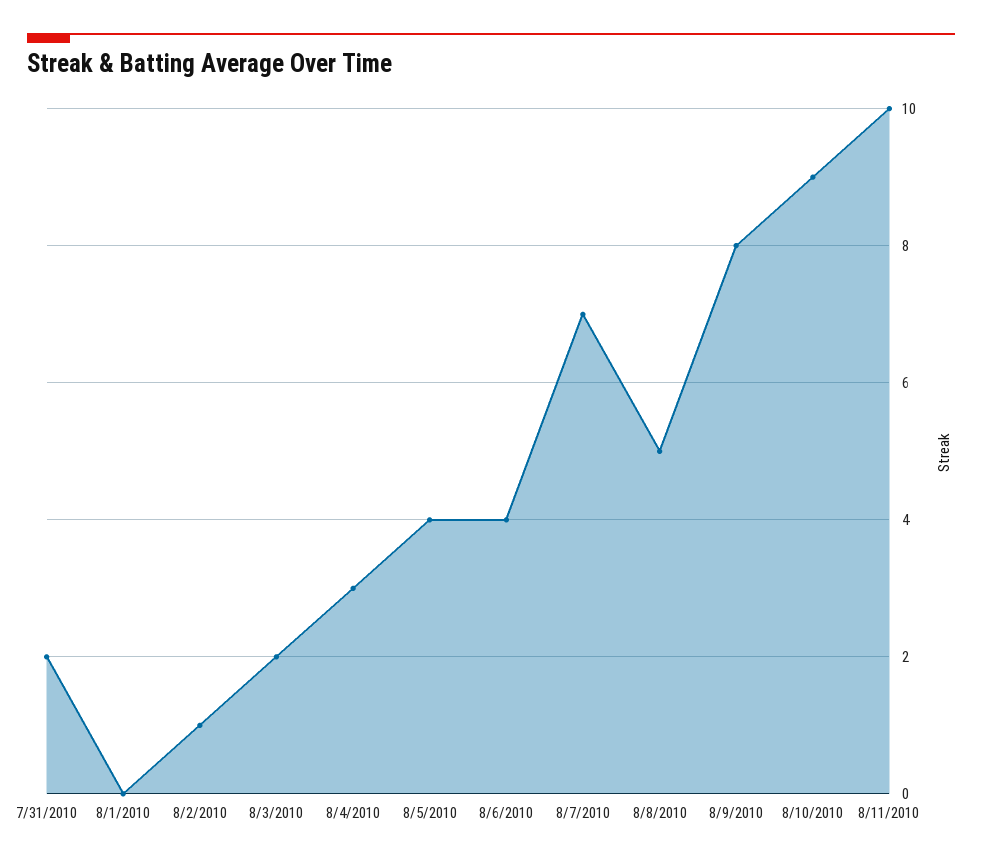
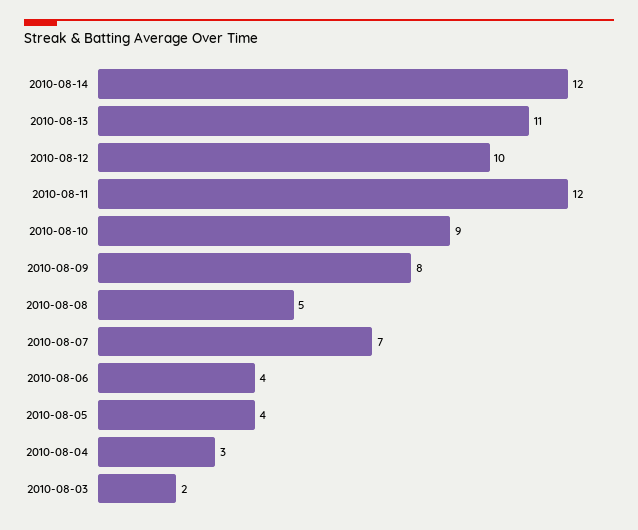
7/31/2010: 2 -> none
8/1/2010: 0 -> none
8/2/2010: 1 -> none
8/11/2010: 10 -> 12
2010-08-14: none -> 12
2010-08-13: none -> 11
2010-08-12: none -> 10

